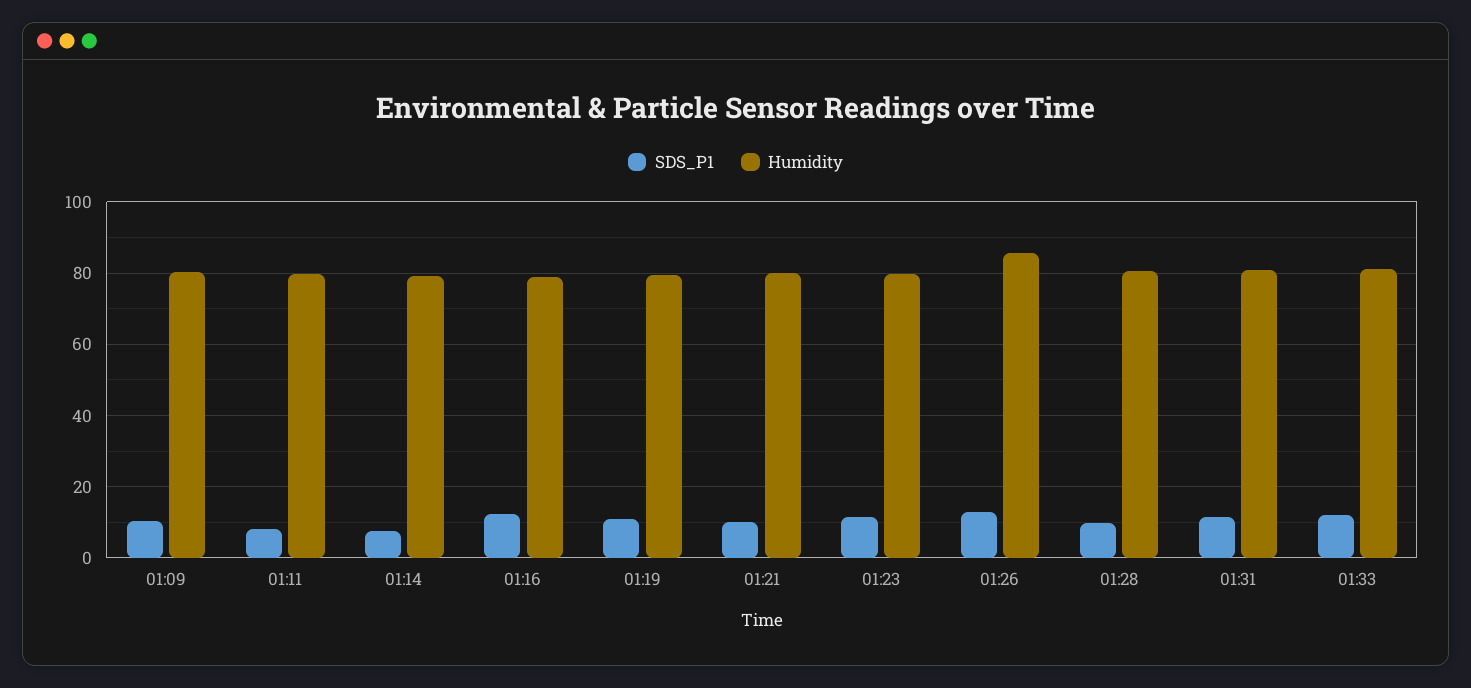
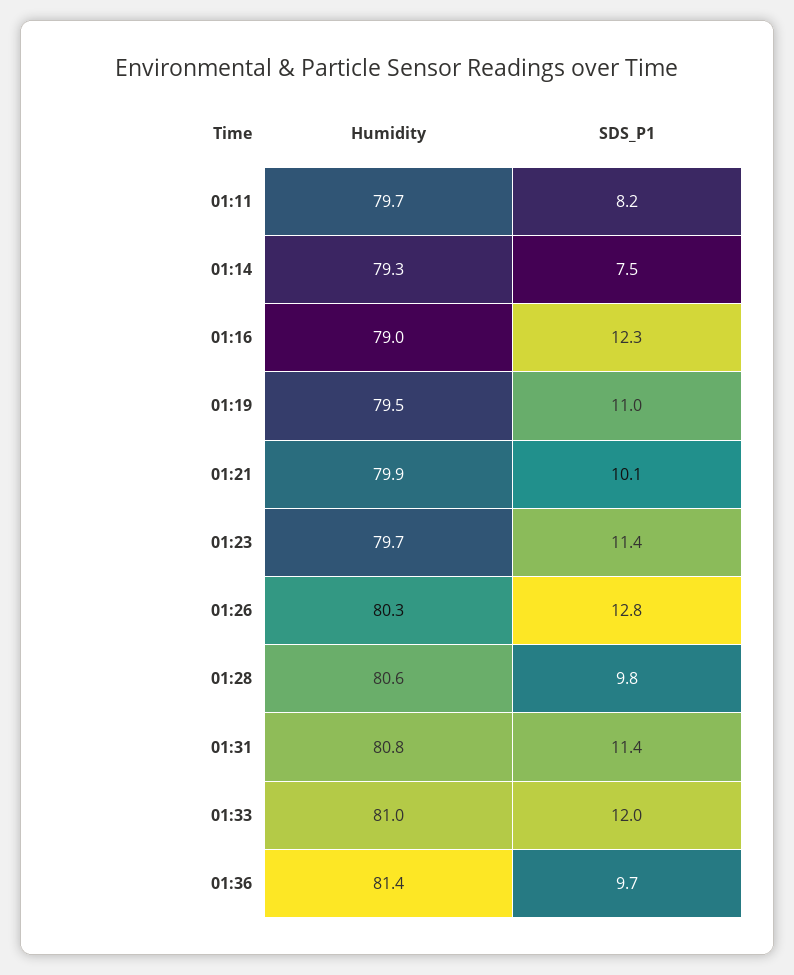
SDS_P1, 01:09: 10 -> none
Humidity, 01:09: 80 -> none
Humidity, 01:26: 86 -> 80.3
Humidity, 01:36: none -> 81.4
SDS_P1, 01:36: none -> 9.7

